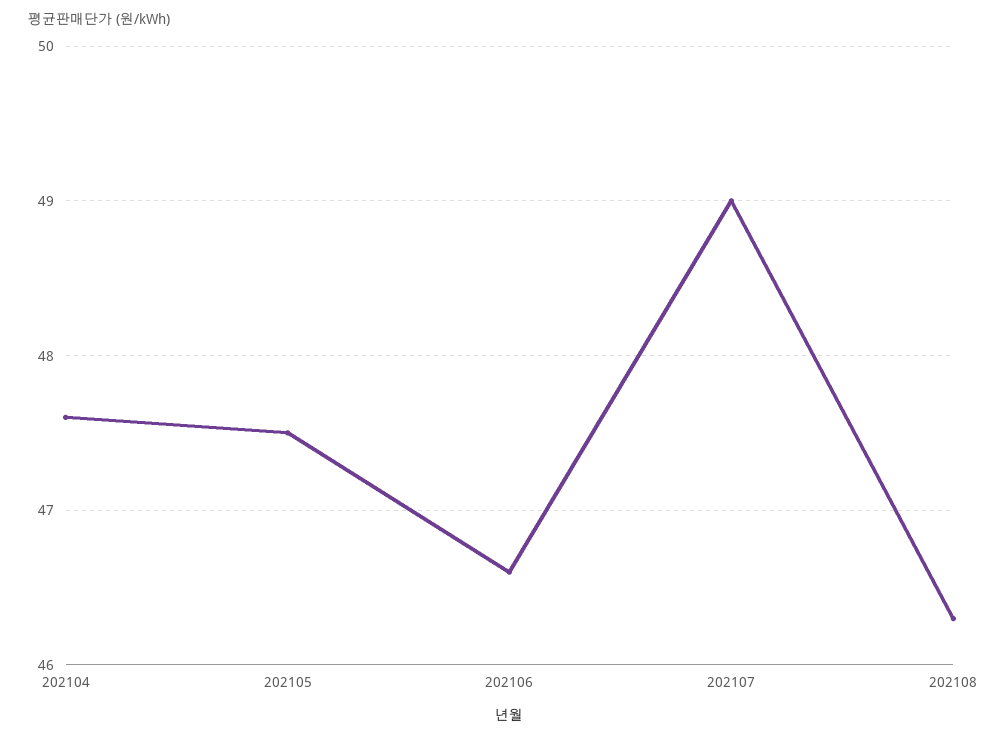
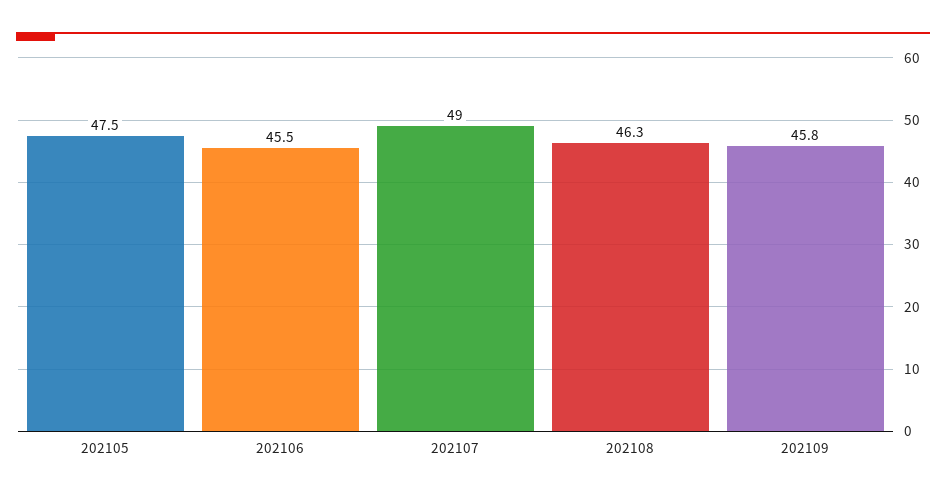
202104: 47.6 -> none
202106: 46.6 -> 45.5
202109: none -> 45.8

